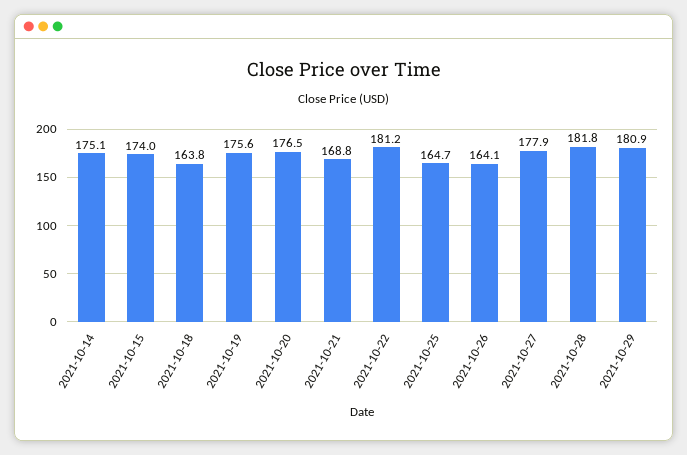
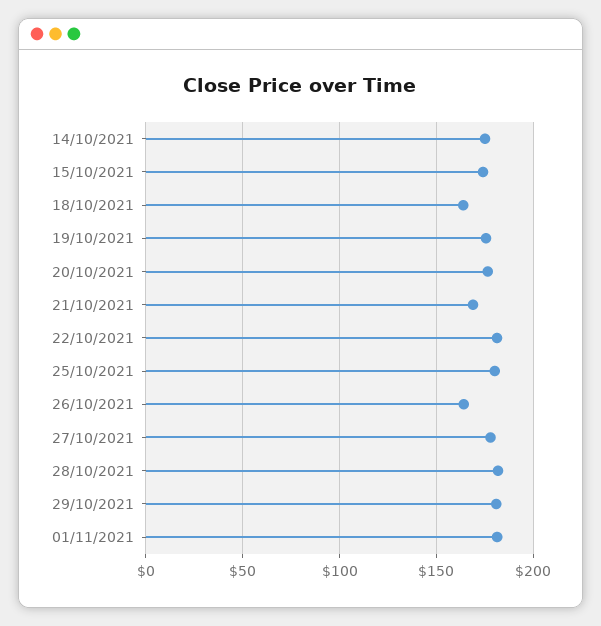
2021-10-25: 164.7 -> 180
01/11/2021: none -> 180

